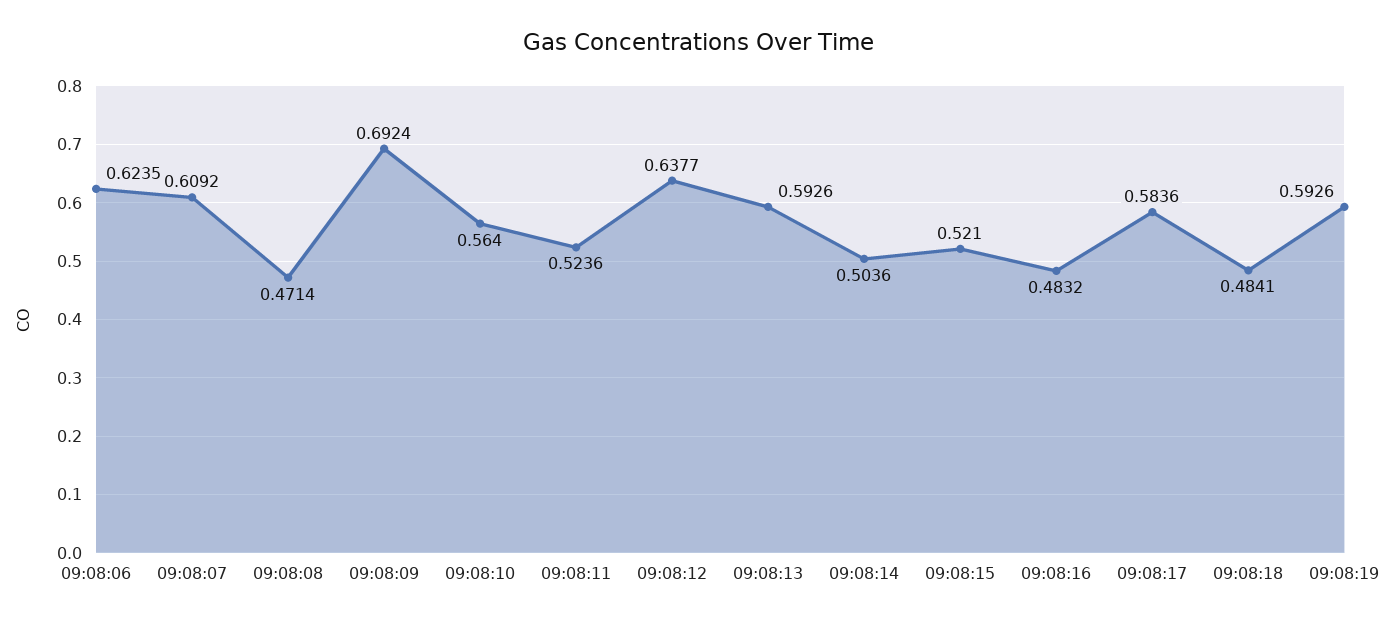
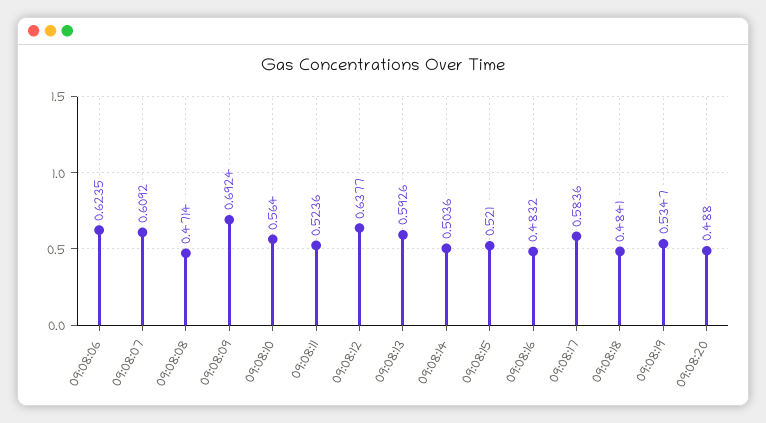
09:08:19: 0.5926 -> 0.5347
09:08:20: none -> 0.488

